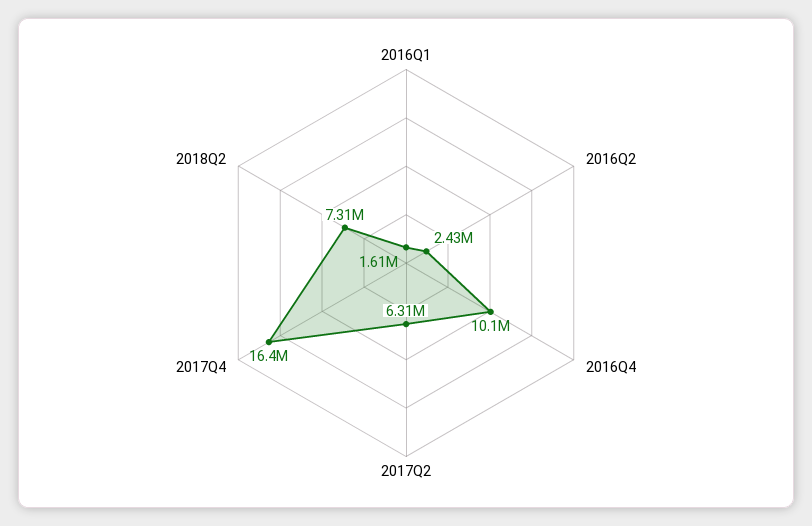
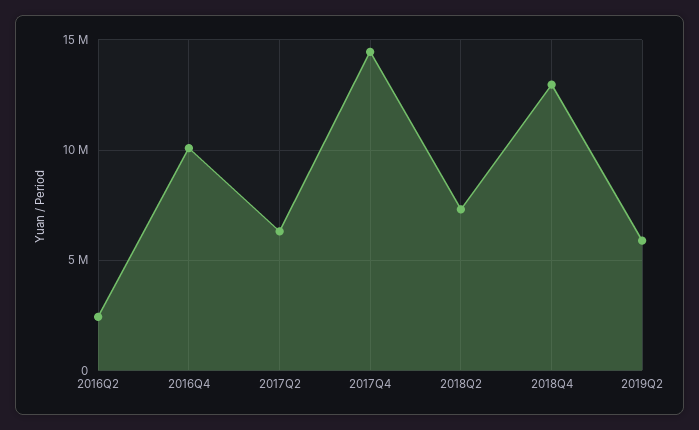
2016Q1: 1610000 -> none
2017Q4: 16400000 -> 14500000
2018Q4: none -> 13000000
2019Q2: none -> 6000000

